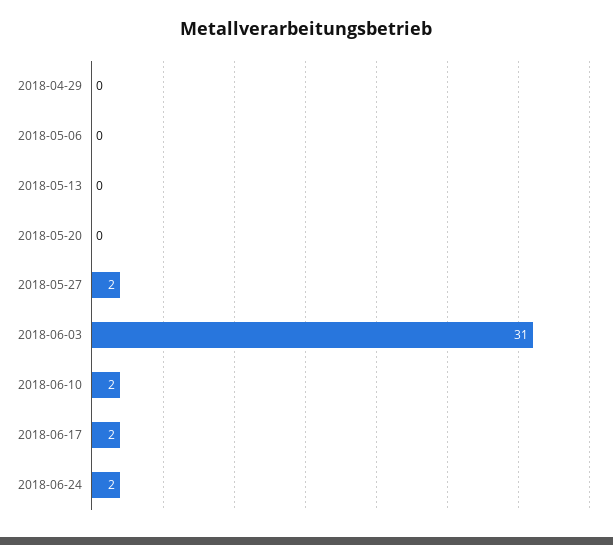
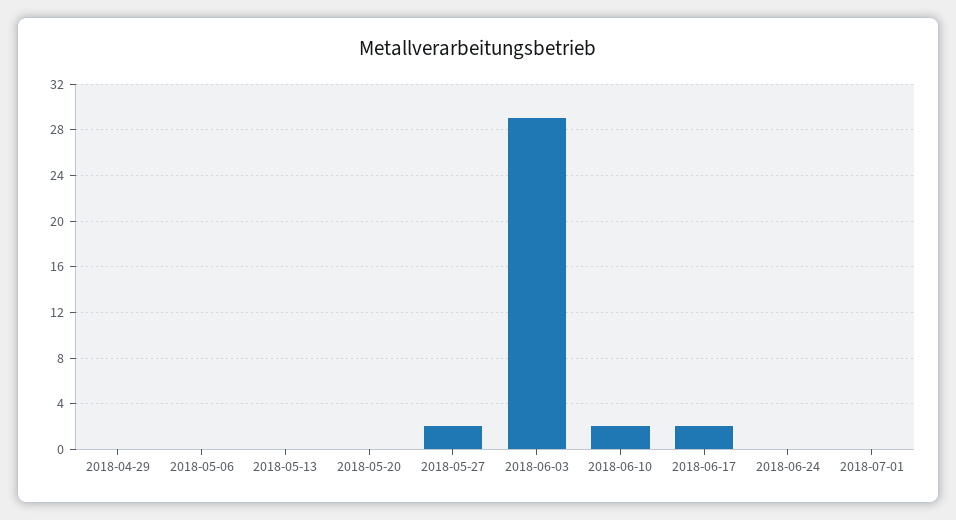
2018-06-03: 31 -> 29
2018-06-24: 2 -> 0
2018-07-01: none -> 0

